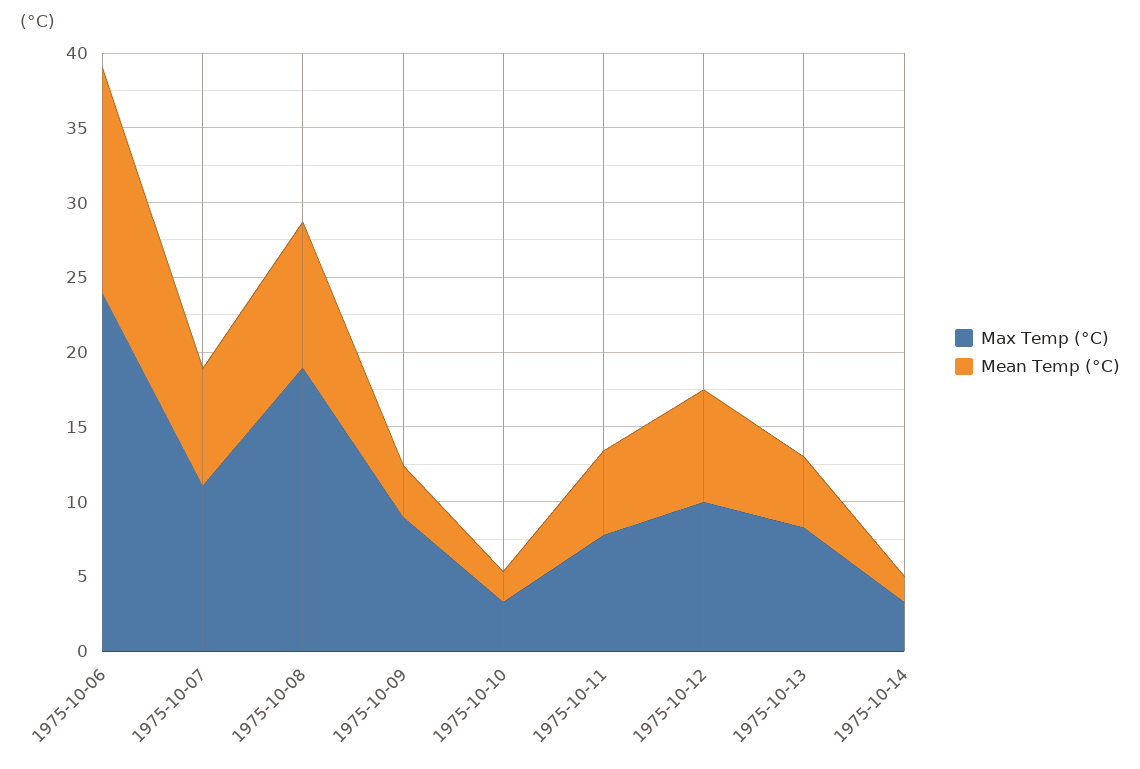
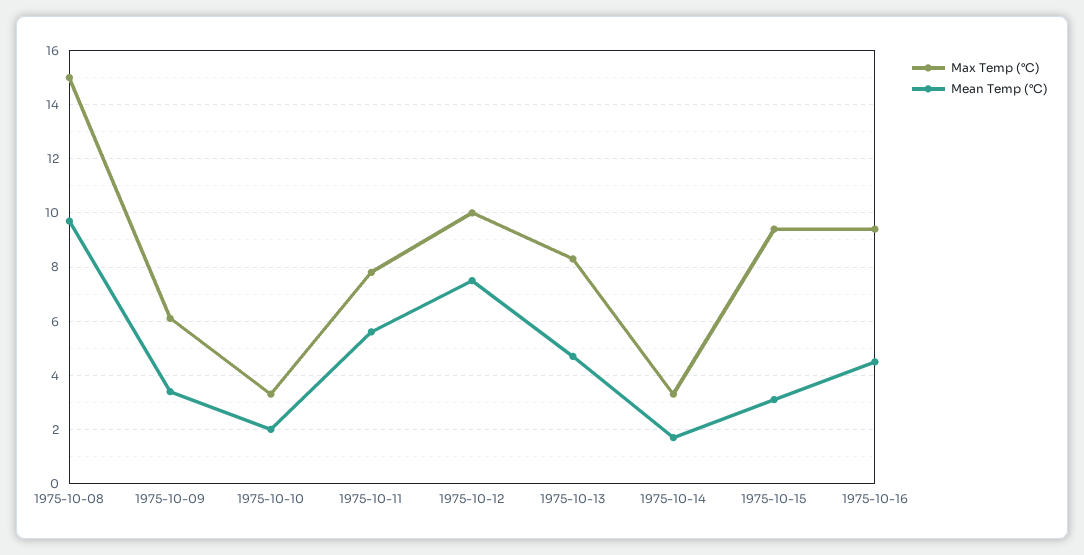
Max Temp (°C), 1975-10-06: 24 -> none
Mean Temp (°C), 1975-10-06: 15 -> none
Max Temp (°C), 1975-10-07: 11 -> none
Mean Temp (°C), 1975-10-07: 8 -> none
Max Temp (°C), 1975-10-08: 19 -> 15
Max Temp (°C), 1975-10-09: 9 -> 6
Max Temp (°C), 1975-10-15: none -> 9.5
Mean Temp (°C), 1975-10-15: none -> 3
Max Temp (°C), 1975-10-16: none -> 9.5
Mean Temp (°C), 1975-10-16: none -> 4.5

